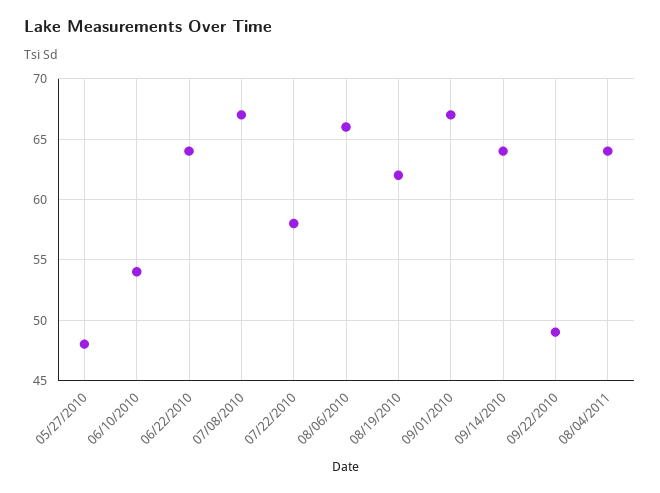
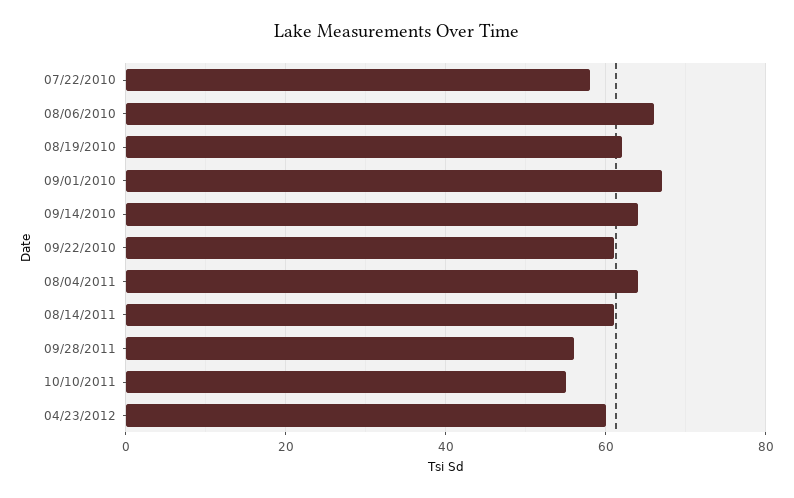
05/27/2010: 48 -> none
06/10/2010: 54 -> none
06/22/2010: 64 -> none
07/08/2010: 67 -> none
09/22/2010: 49 -> 60
08/14/2011: none -> 60
09/28/2011: none -> 55
10/10/2011: none -> 55
04/23/2012: none -> 60

